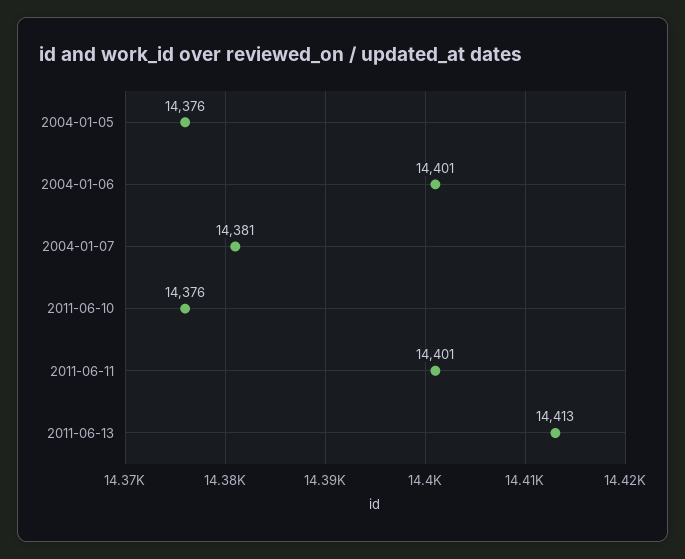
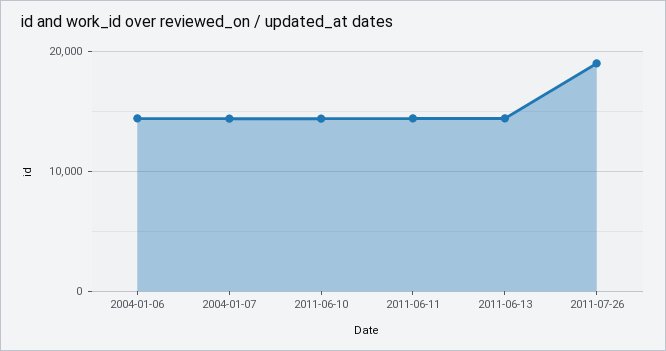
2004-01-05: 14376 -> none
2011-07-26: none -> 19000

